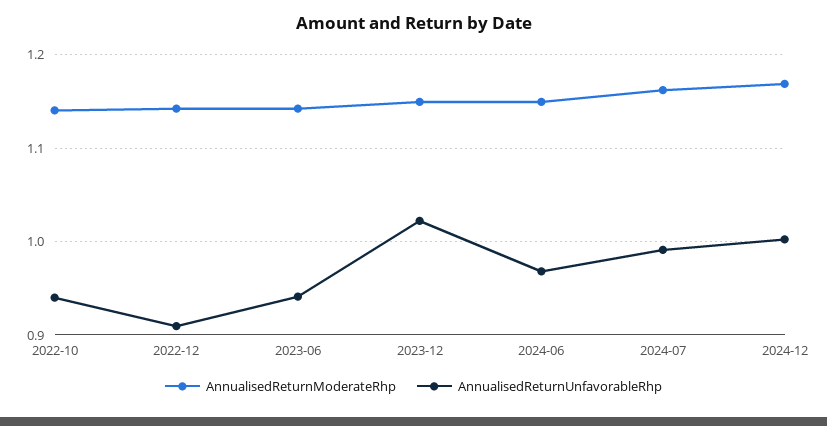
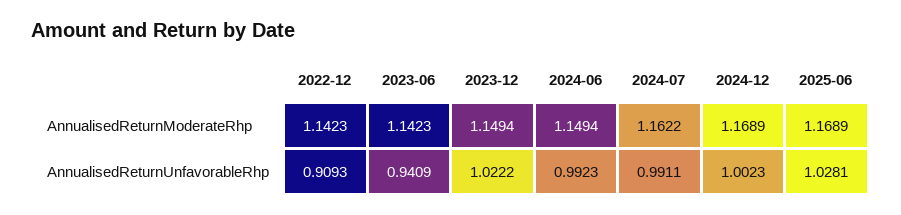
AnnualisedReturnModerateRhp, 2022-10: 1.14 -> none
AnnualisedReturnUnfavorableRhp, 2022-10: 0.94 -> none
AnnualisedReturnUnfavorableRhp, 2024-06: 0.97 -> 0.9923
AnnualisedReturnModerateRhp, 2025-06: none -> 1.1689
AnnualisedReturnUnfavorableRhp, 2025-06: none -> 1.0281

